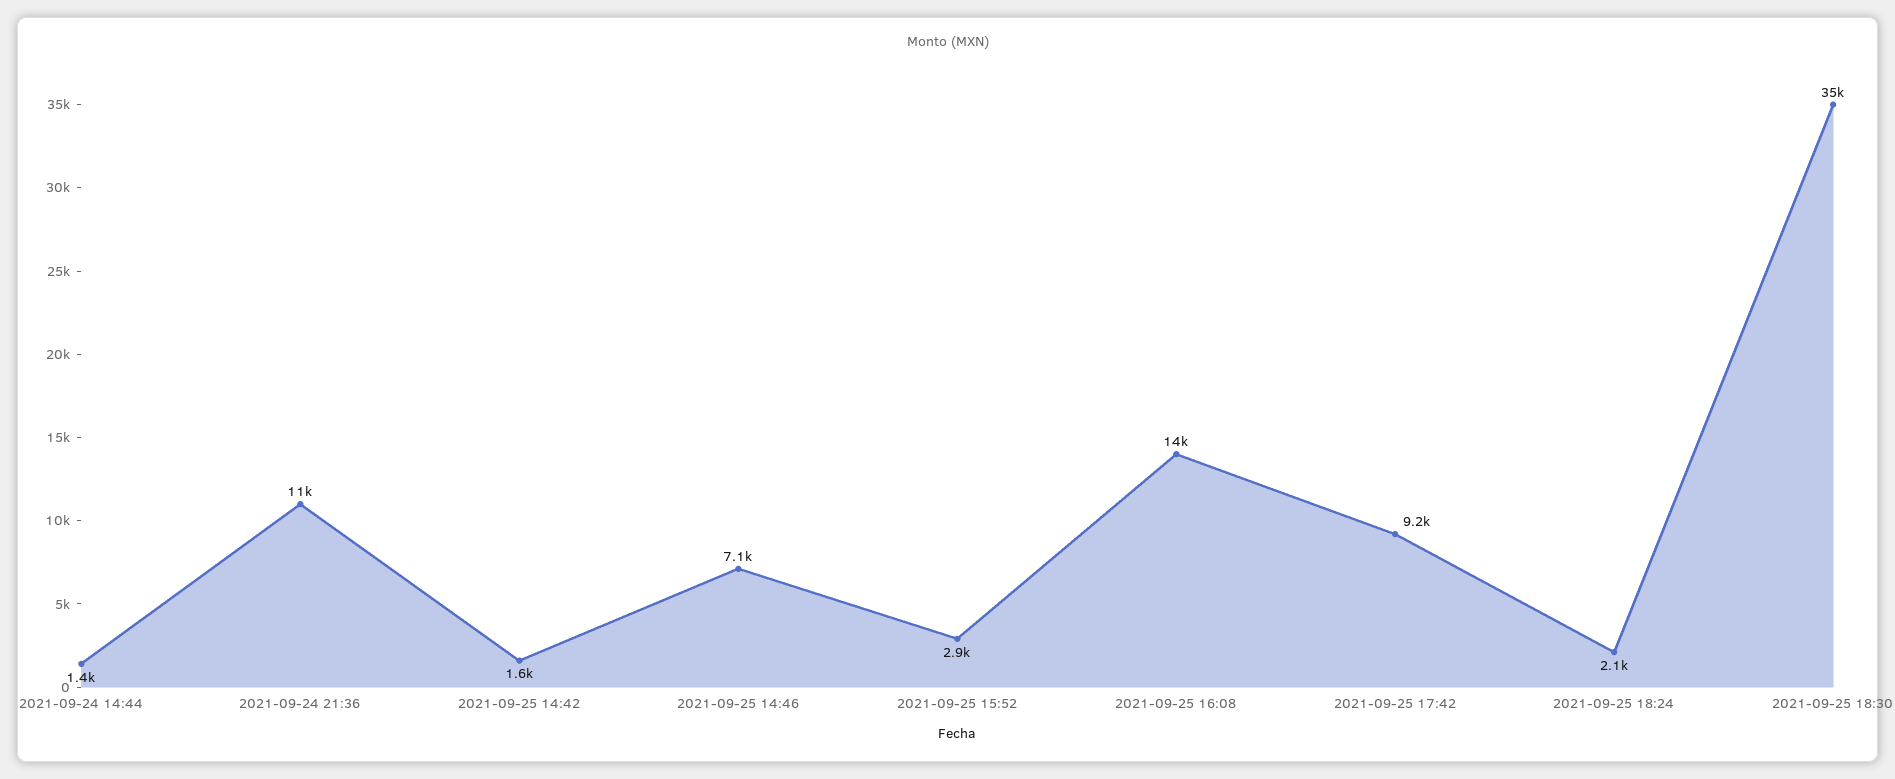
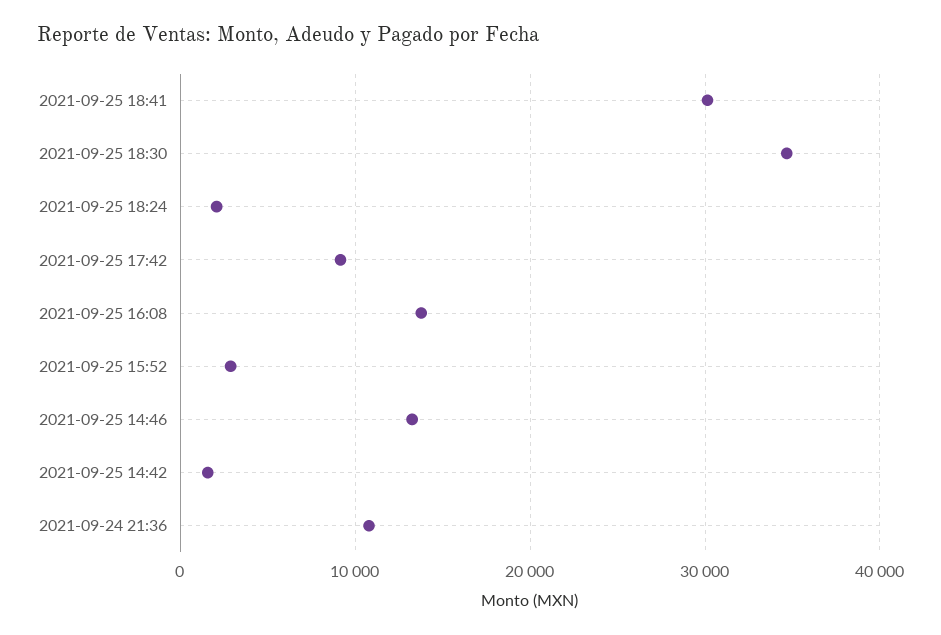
2021-09-24 14:44: 1400 -> none
2021-09-25 14:46: 7100 -> 13000
2021-09-25 18:41: none -> 30000

